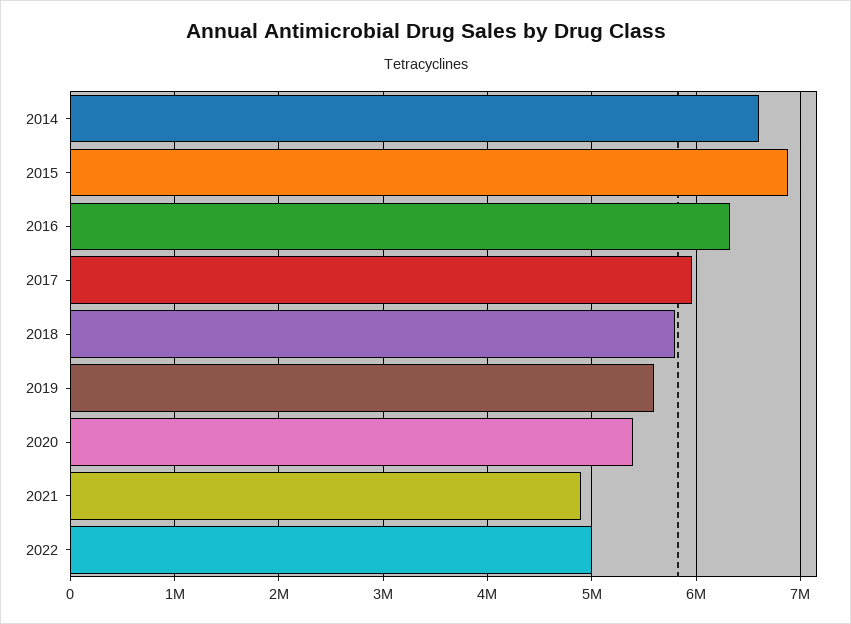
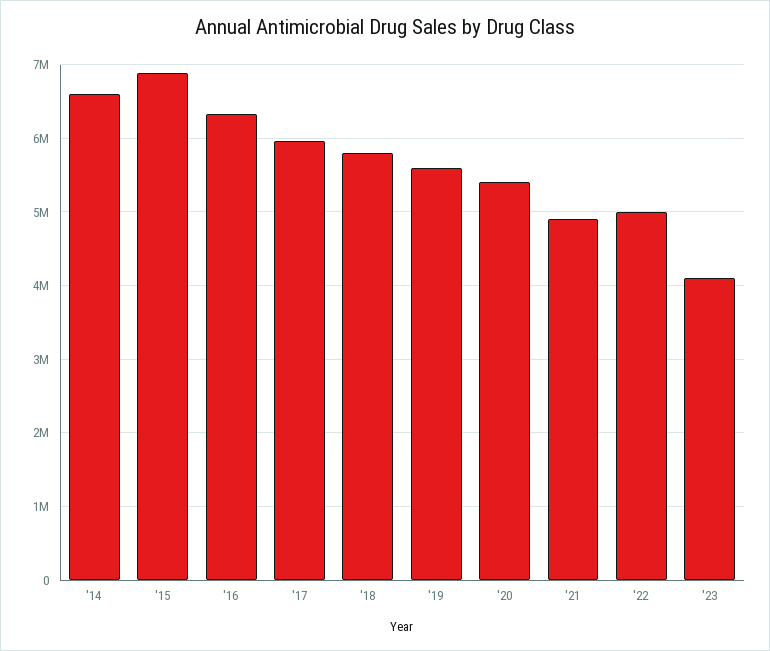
'23: none -> 4100000

